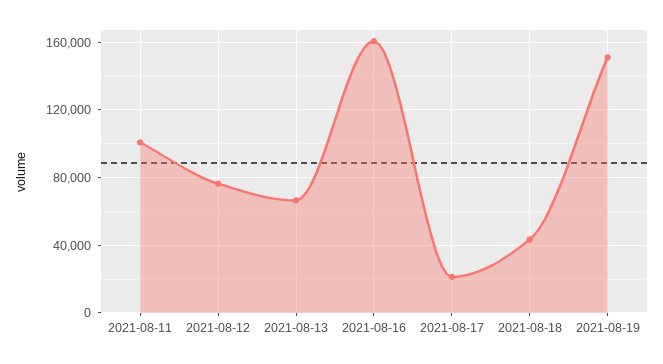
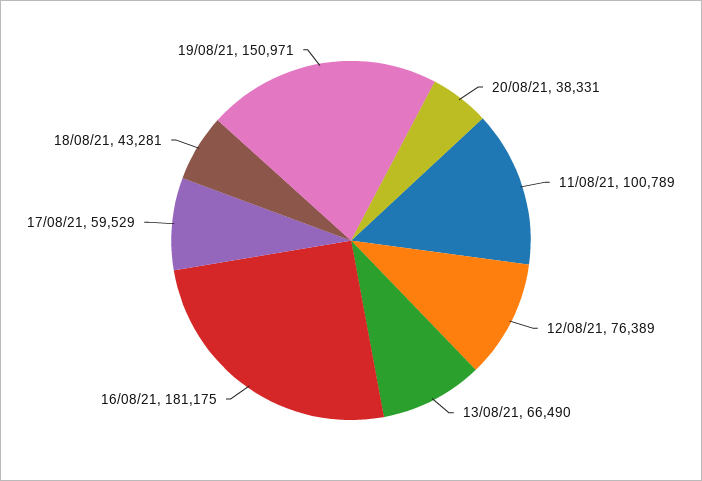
2021-08-16: 160000 -> 181175
2021-08-17: 20000 -> 59529
20/08/21: none -> 38331

